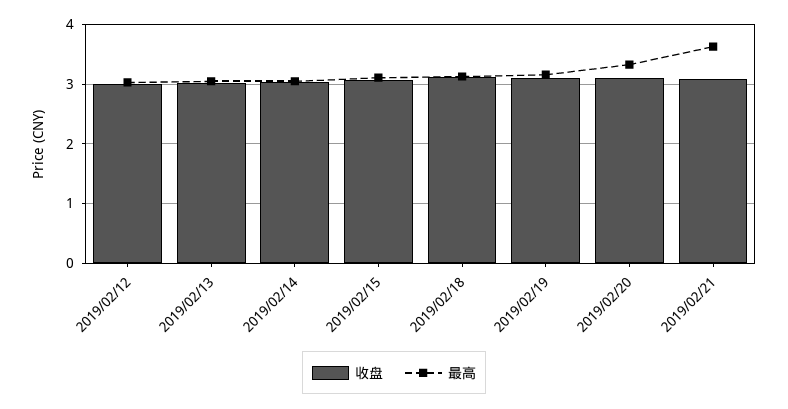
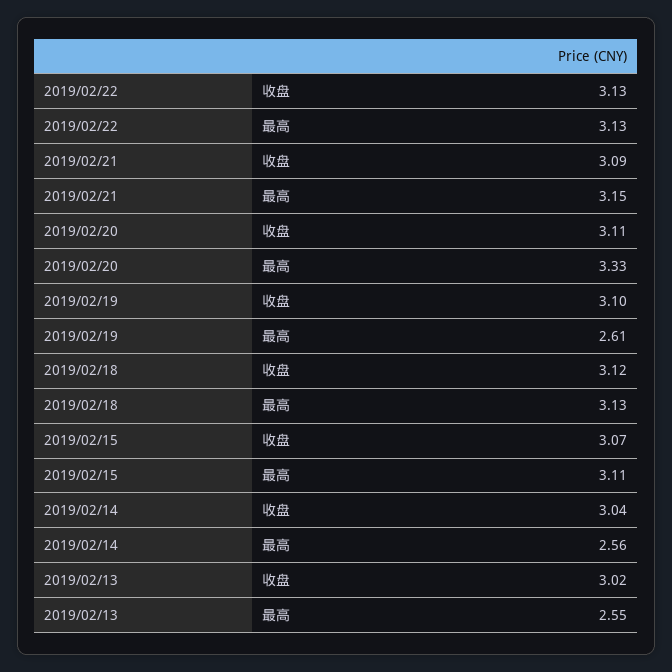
收盘, 2019/02/12: 3 -> none
最高, 2019/02/12: 3 -> none
最高, 2019/02/13: 3 -> 2.55
最高, 2019/02/14: 3 -> 2.56
最高, 2019/02/19: 3.2 -> 2.61
最高, 2019/02/21: 3.6 -> 3.15
收盘, 2019/02/22: none -> 3.13
最高, 2019/02/22: none -> 3.13

